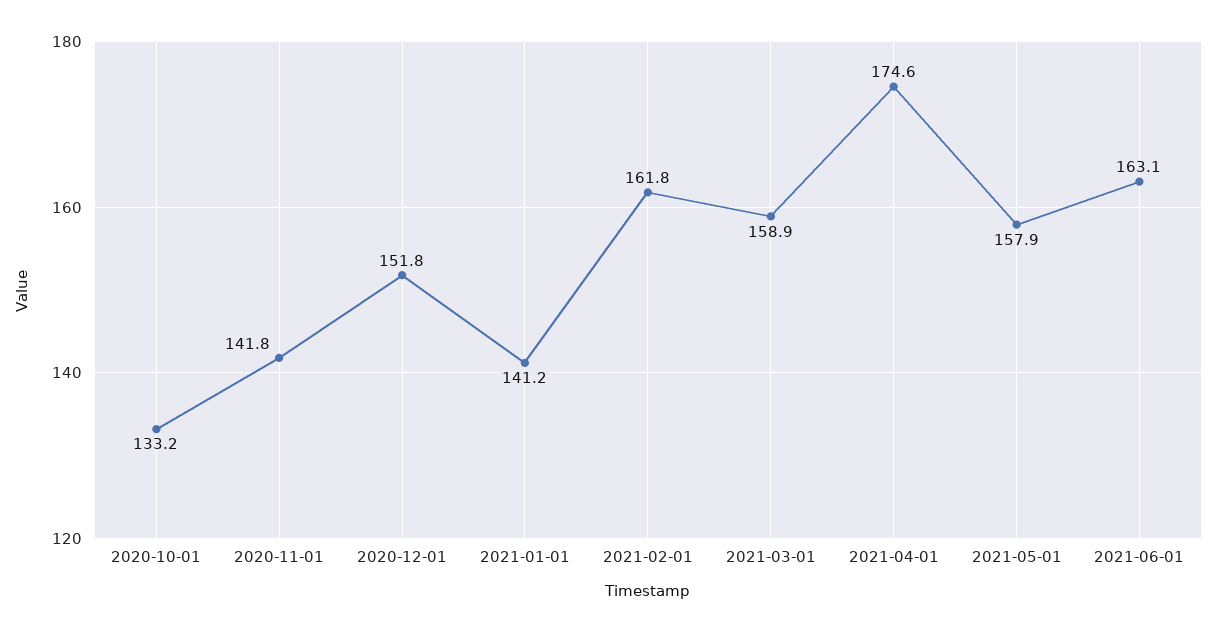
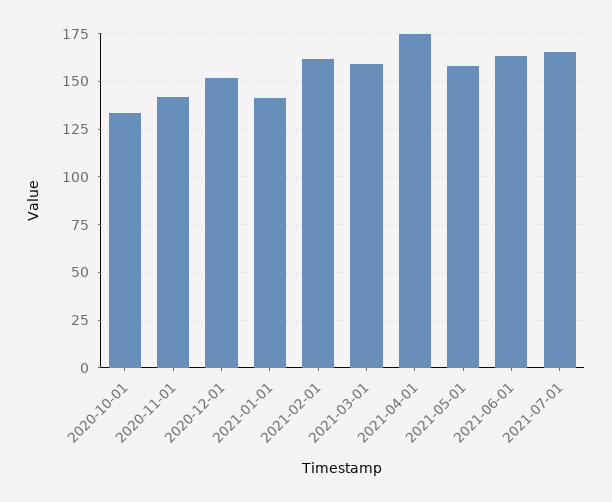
2021-07-01: none -> 165

